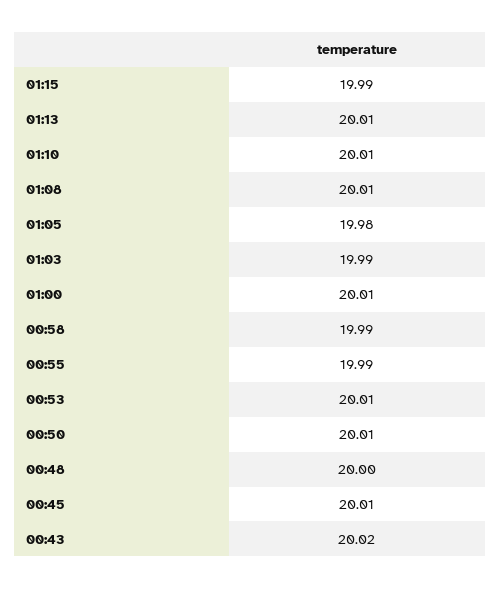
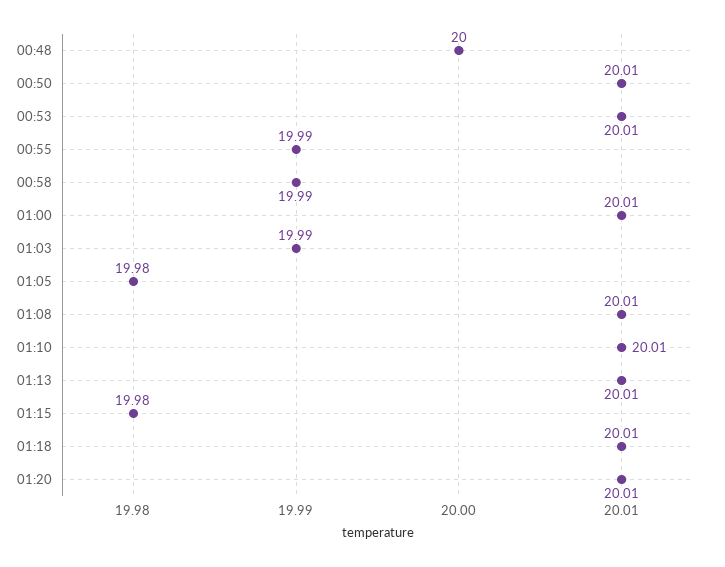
01:15: 19.99 -> 19.98
00:45: 20.01 -> none
00:43: 20.02 -> none
01:18: none -> 20.01
01:20: none -> 20.01

